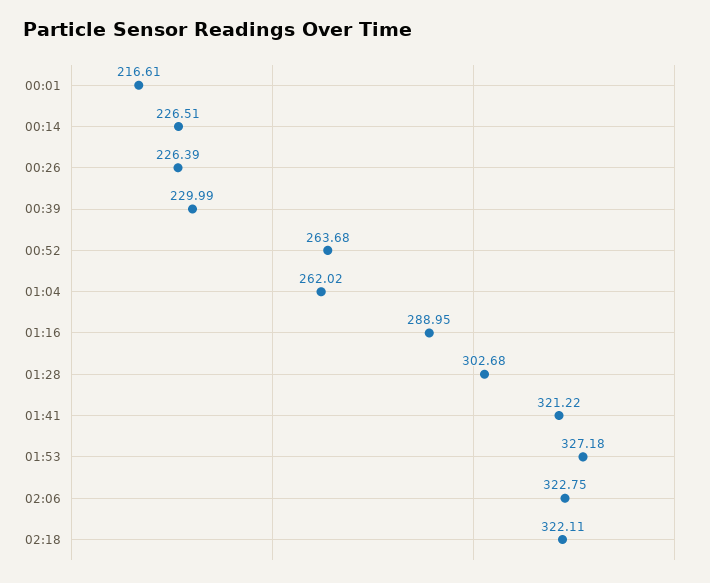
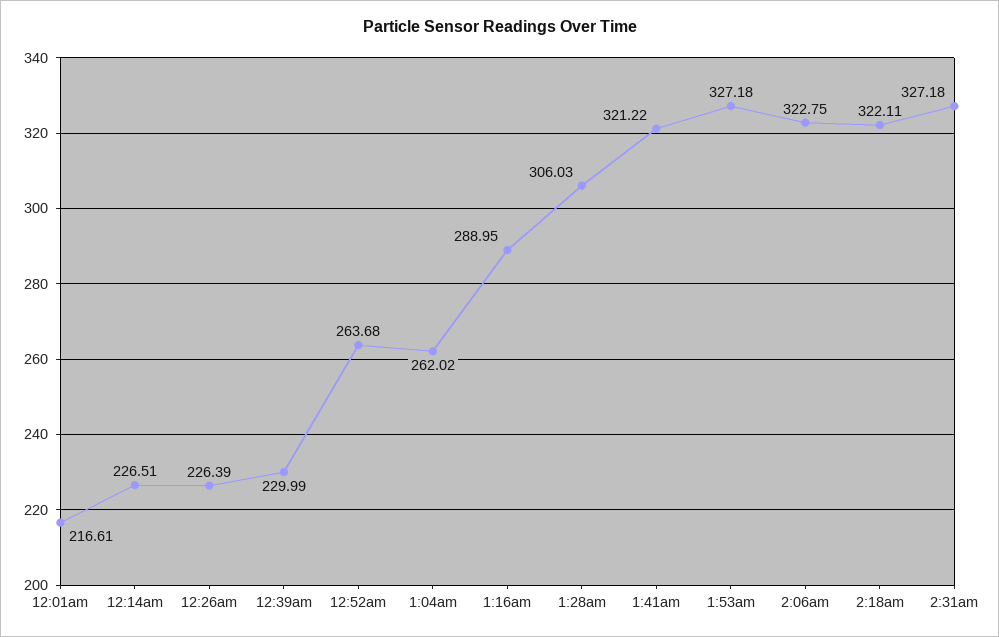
01:28: 302.68 -> 306.03
2:31am: none -> 327.18

